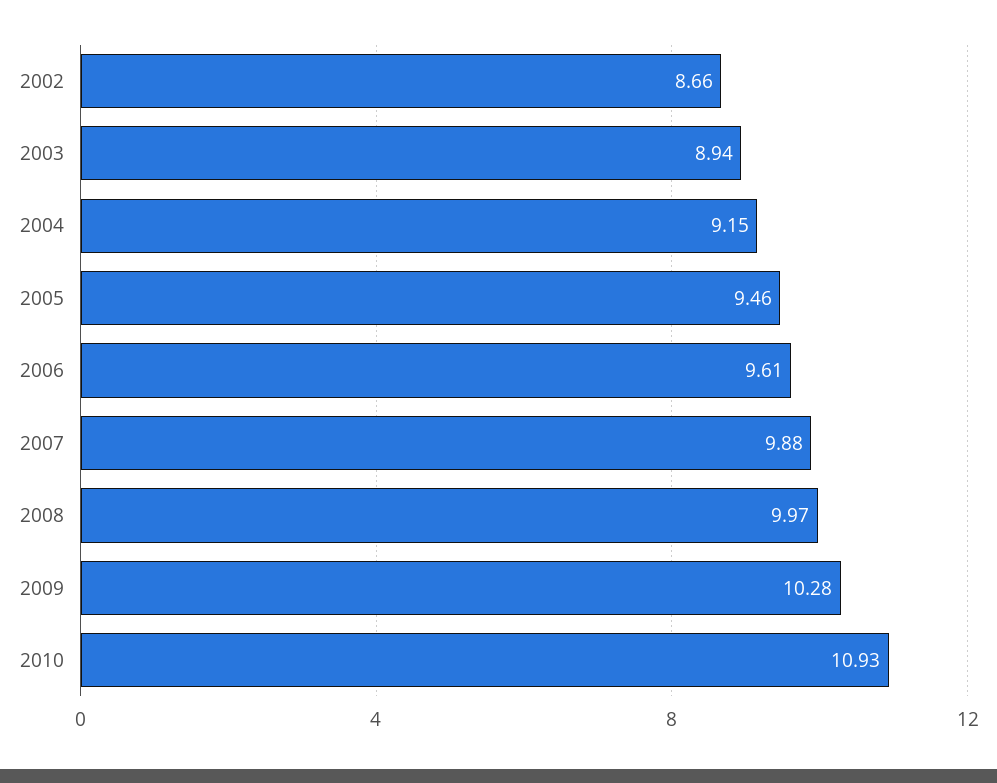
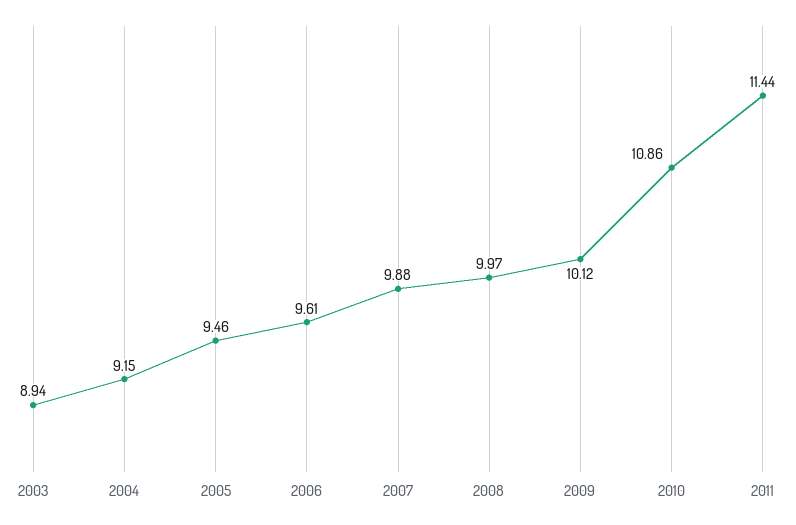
2002: 8.66 -> none
2009: 10.28 -> 10.12
2010: 10.93 -> 10.86
2011: none -> 11.44

